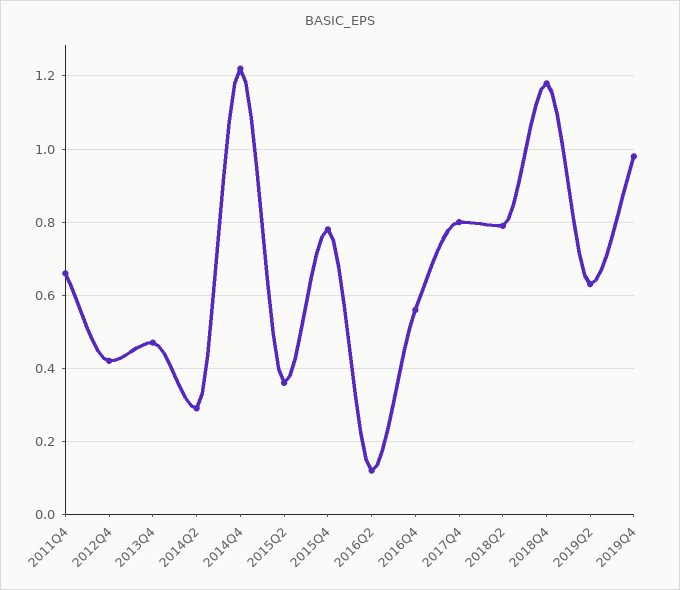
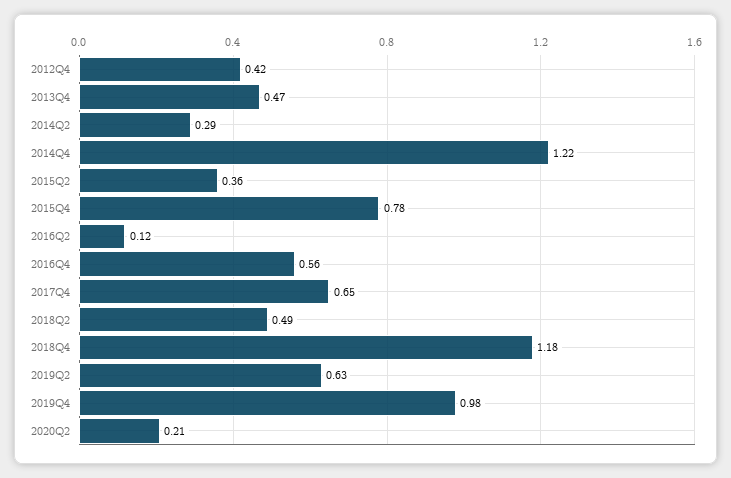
2011Q4: 0.65 -> none
2017Q4: 0.8 -> 0.65
2018Q2: 0.8 -> 0.49
2020Q2: none -> 0.21

